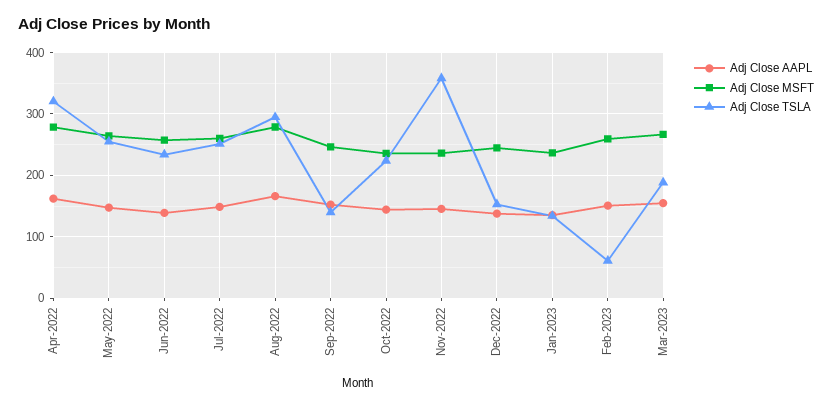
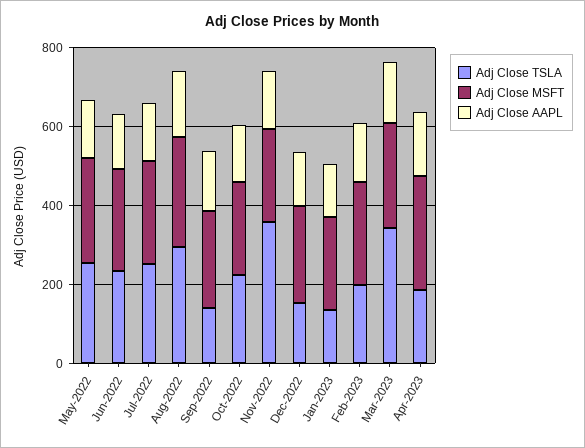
Adj Close AAPL, Apr-2022: 160 -> none
Adj Close MSFT, Apr-2022: 280 -> none
Adj Close TSLA, Apr-2022: 320 -> none
Adj Close TSLA, Feb-2023: 60 -> 200
Adj Close TSLA, Mar-2023: 190 -> 350
Adj Close TSLA, Apr-2023: none -> 200
Adj Close MSFT, Apr-2023: none -> 300
Adj Close AAPL, Apr-2023: none -> 150

